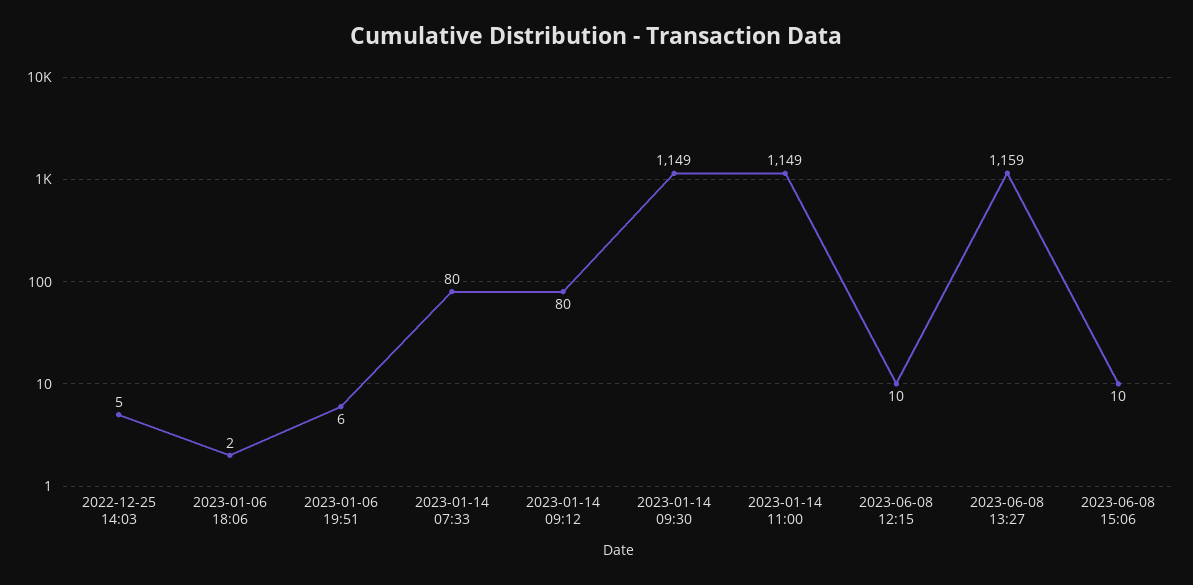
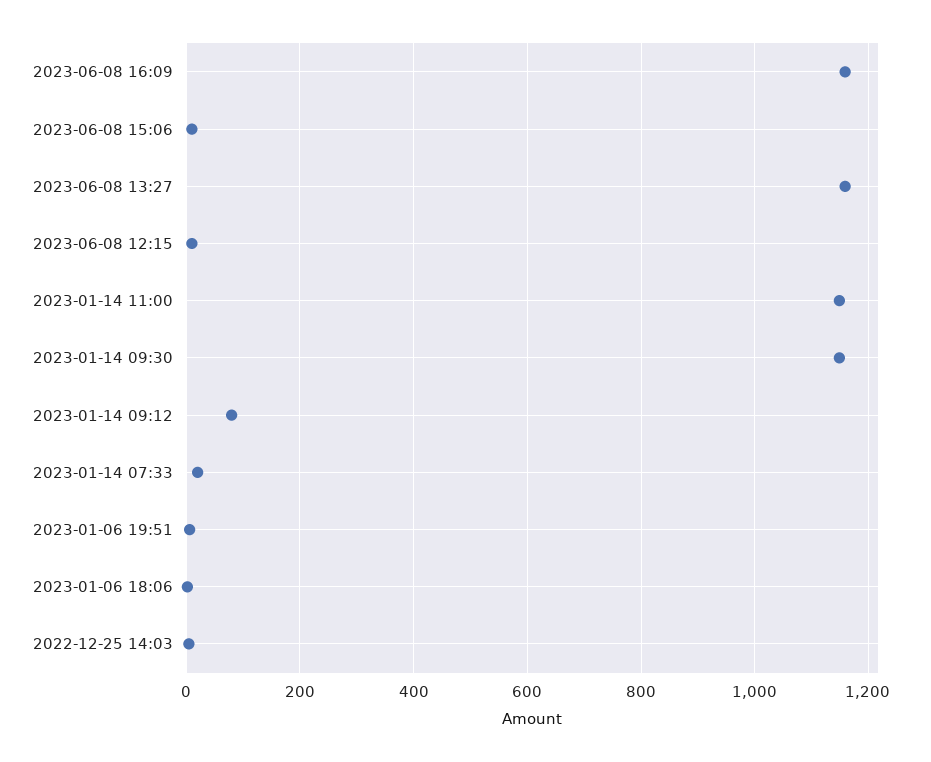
2023-01-14 07:33: 80 -> 20
2023-06-08 16:09: none -> 1160

